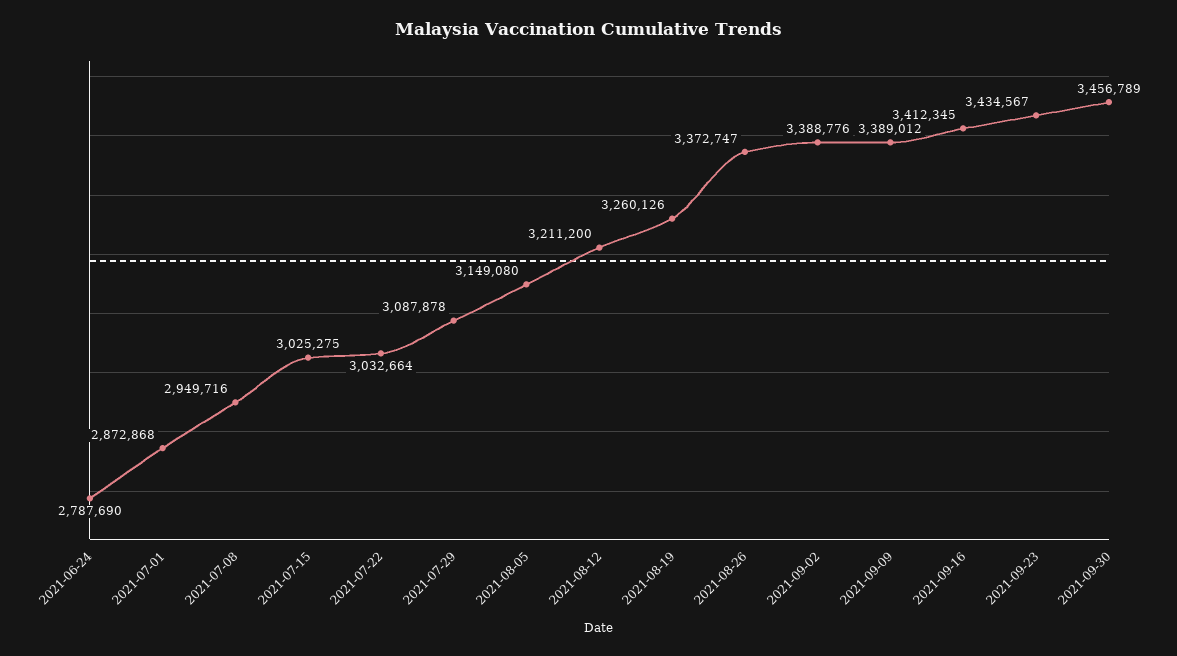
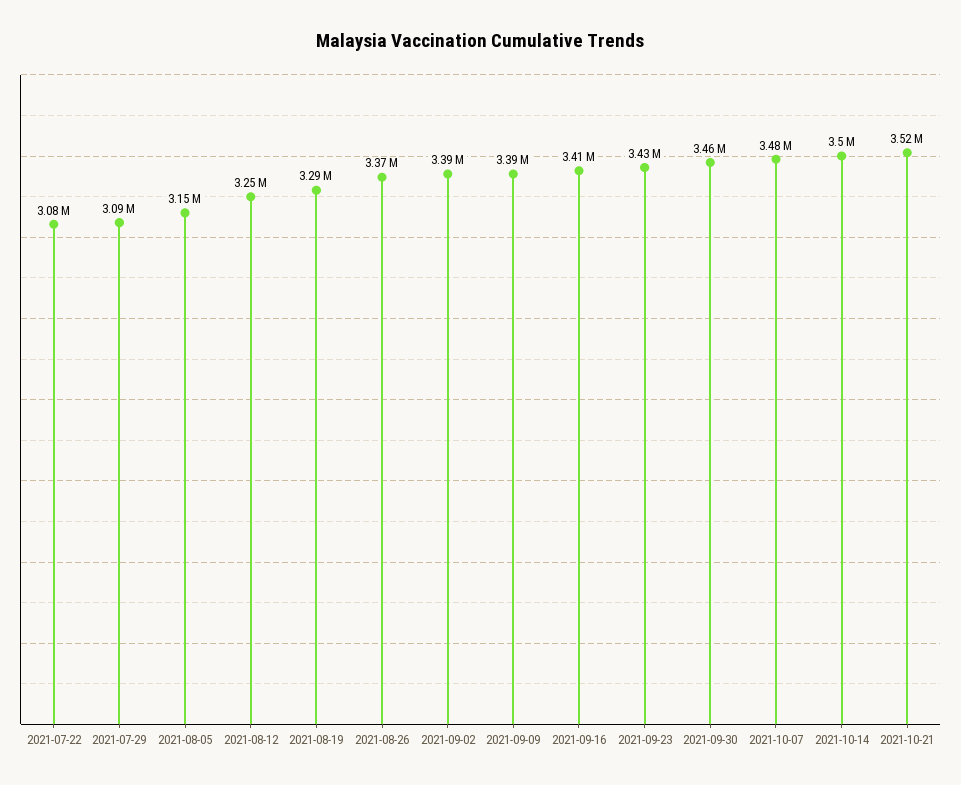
2021-06-24: 2787690 -> none
2021-07-01: 2872868 -> none
2021-07-08: 2949716 -> none
2021-07-15: 3025275 -> none
2021-07-22: 3032664 -> 3080000
2021-08-12: 3211200 -> 3250000
2021-08-19: 3260126 -> 3290000
2021-10-07: none -> 3480000
2021-10-14: none -> 3500000
2021-10-21: none -> 3520000

